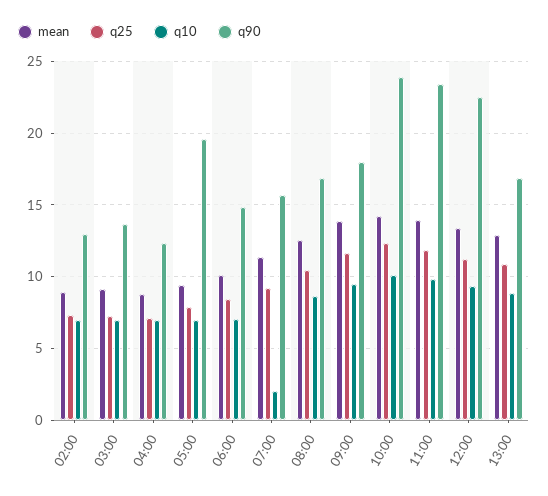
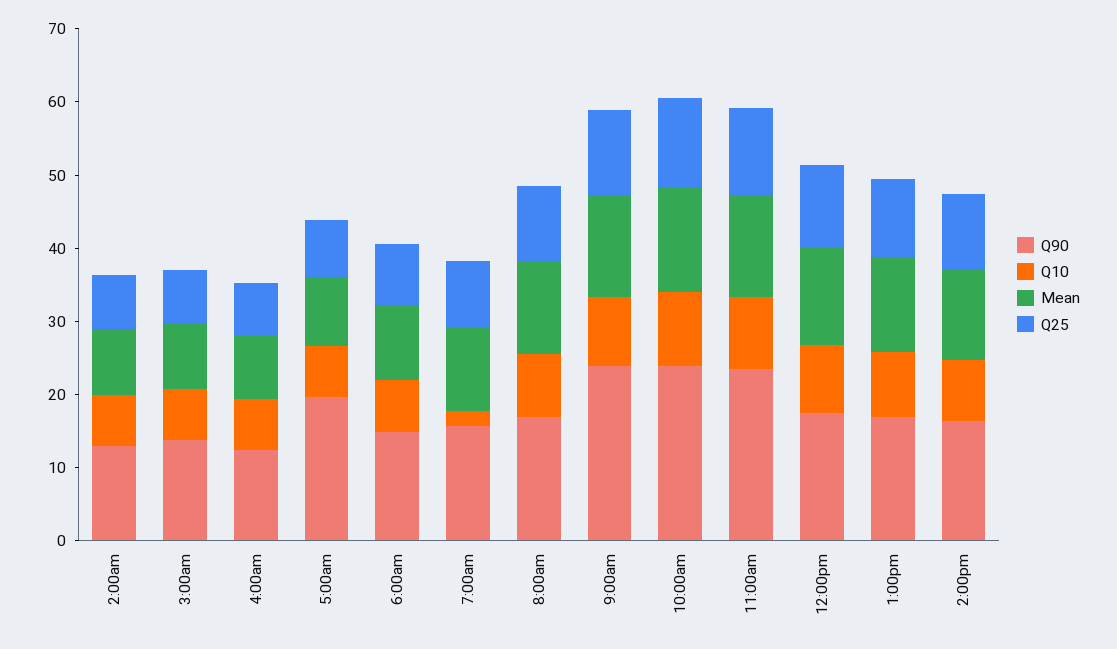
q90, 09:00: 18 -> 24
q90, 12:00: 22.5 -> 18
q90, 2:00pm: none -> 16
q10, 2:00pm: none -> 8
mean, 2:00pm: none -> 12
q25, 2:00pm: none -> 10

